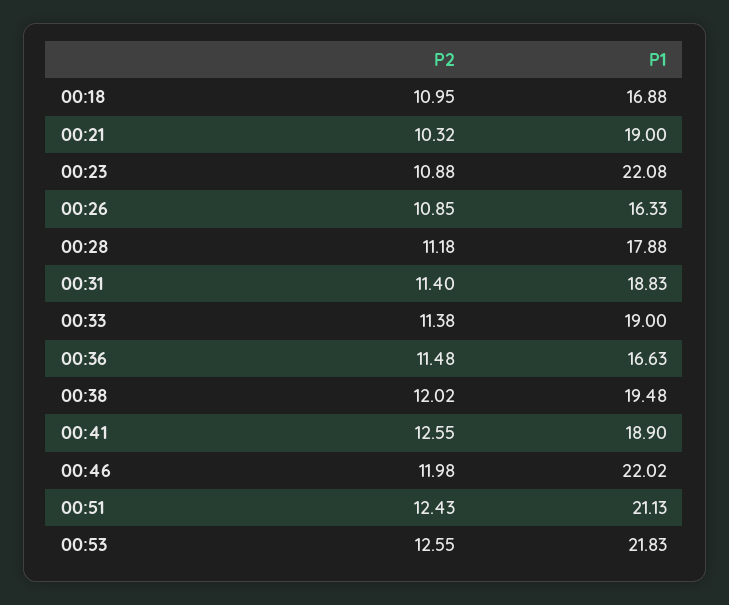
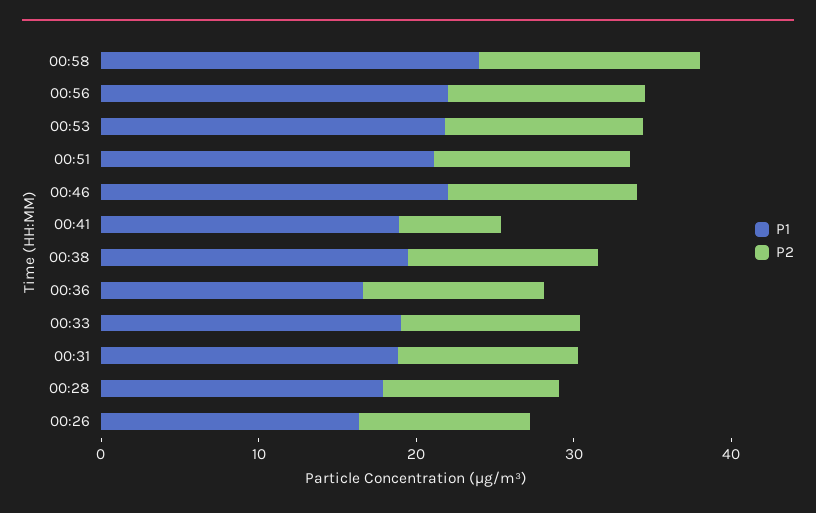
P2, 00:18: 10.95 -> none
P1, 00:18: 16.88 -> none
P2, 00:21: 10.32 -> none
P1, 00:21: 19 -> none
P2, 00:23: 10.88 -> none
P1, 00:23: 22.08 -> none
P2, 00:41: 12.55 -> 6
P1, 00:58: none -> 24
P2, 00:58: none -> 14
P1, 00:56: none -> 22
P2, 00:56: none -> 12

